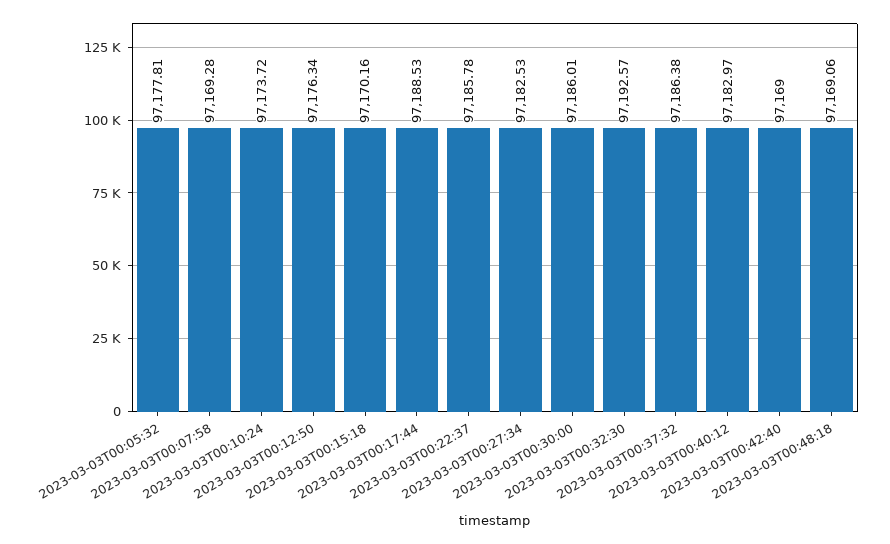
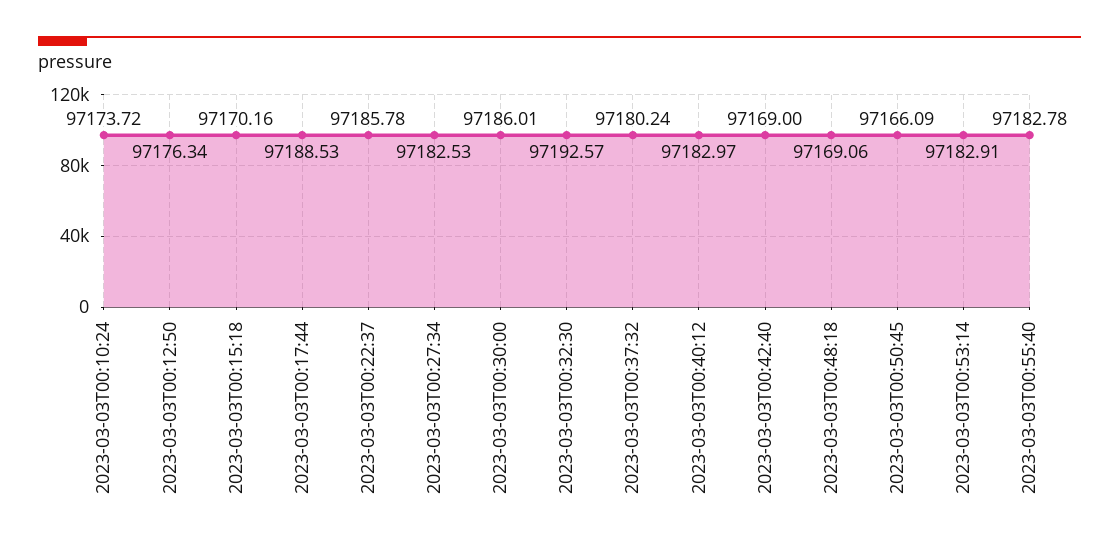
2023-03-03T00:05:32: 97177.81 -> none
2023-03-03T00:07:58: 97169.28 -> none
2023-03-03T00:37:32: 97186.38 -> 97180.24
2023-03-03T00:50:45: none -> 97166.09
2023-03-03T00:53:14: none -> 97182.91
2023-03-03T00:55:40: none -> 97182.78

